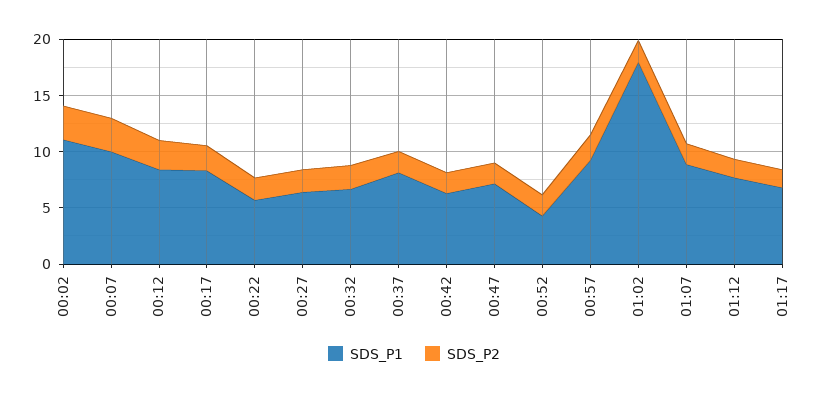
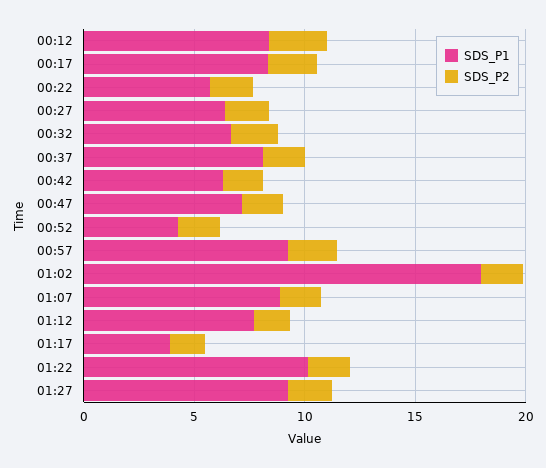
SDS_P1, 00:02: 11 -> none
SDS_P2, 00:02: 3 -> none
SDS_P1, 00:07: 10 -> none
SDS_P2, 00:07: 3 -> none
SDS_P1, 01:17: 7 -> 4
SDS_P1, 01:22: none -> 10
SDS_P2, 01:22: none -> 2
SDS_P1, 01:27: none -> 9
SDS_P2, 01:27: none -> 2

